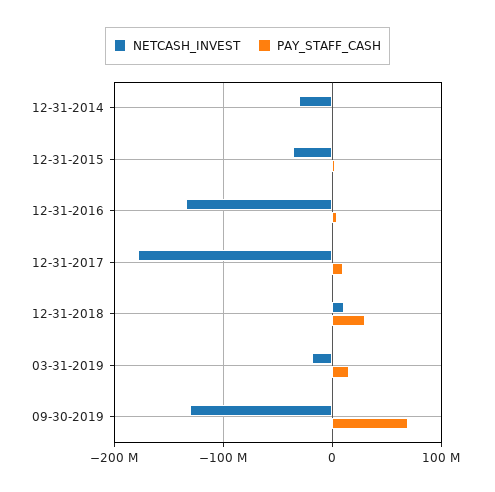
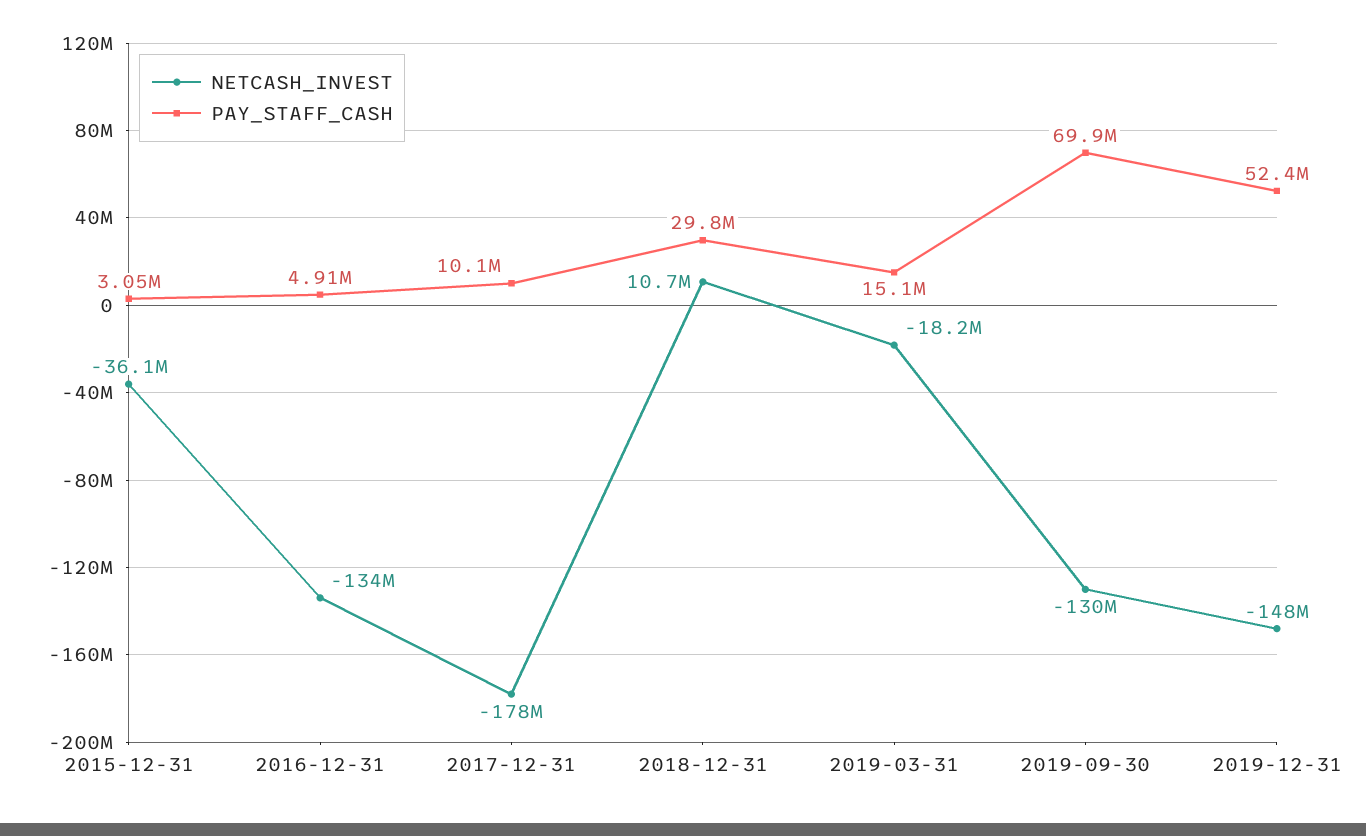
NETCASH_INVEST, 12-31-2014: -30000000 -> none
PAY_STAFF_CASH, 12-31-2014: 0 -> none
NETCASH_INVEST, 2019-12-31: none -> -148000000
PAY_STAFF_CASH, 2019-12-31: none -> 52400000

